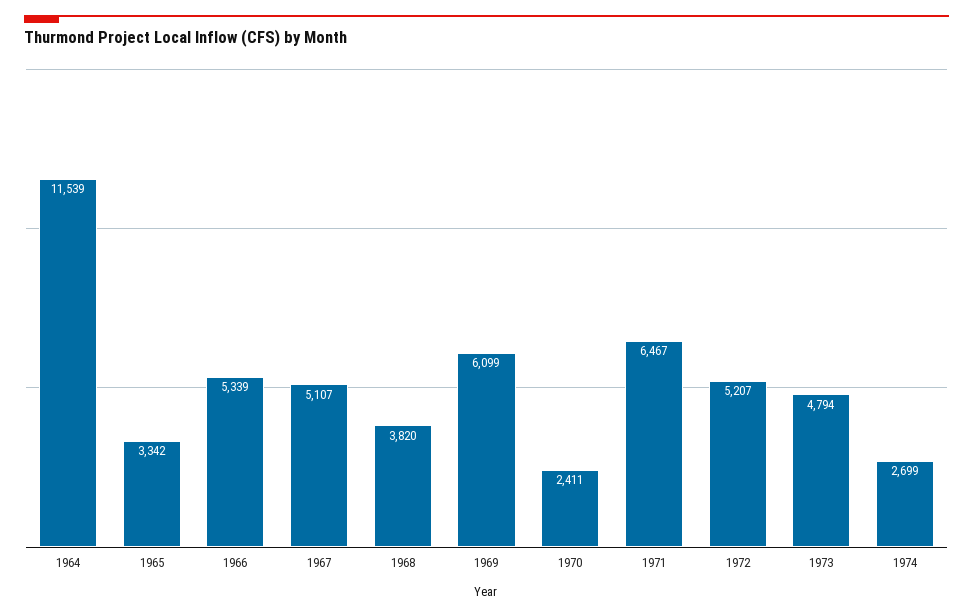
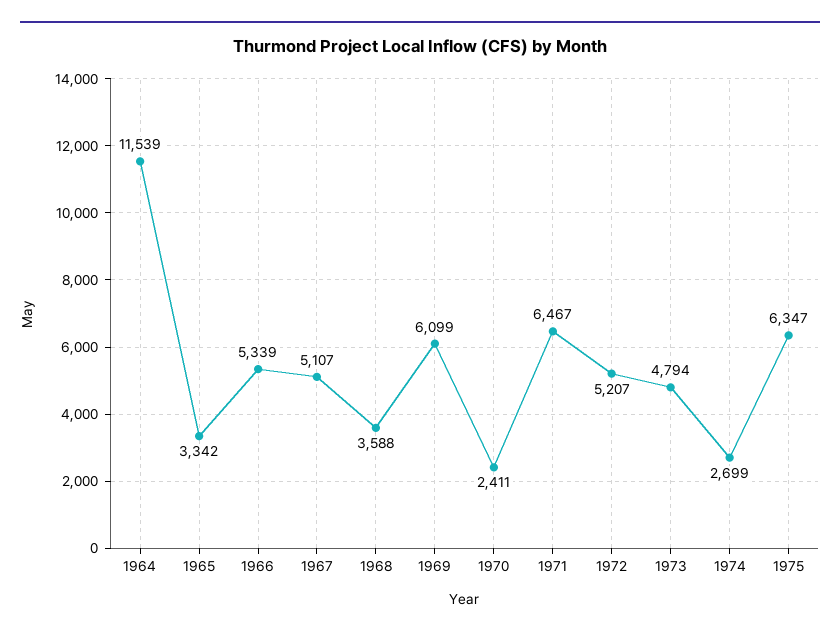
1968: 3820 -> 3588
1975: none -> 6347

